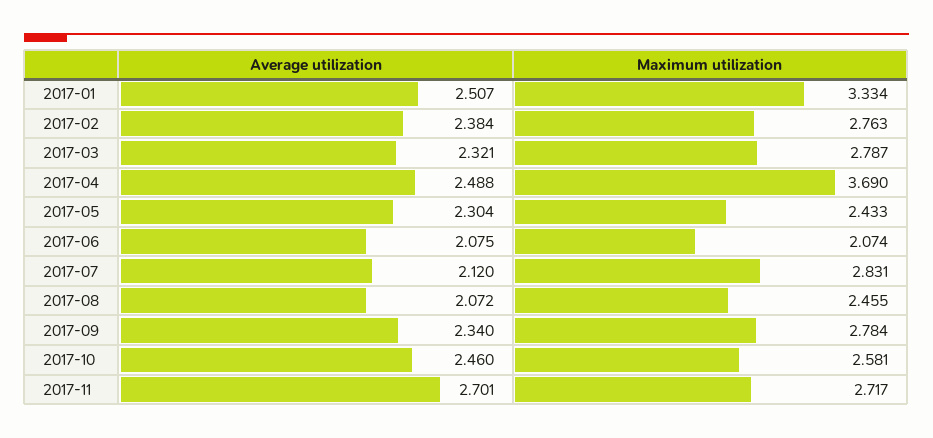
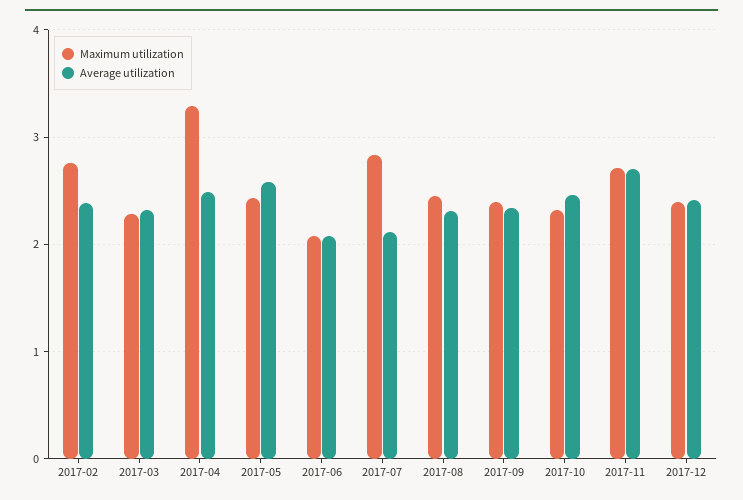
Average utilization, 2017-01: 2.507 -> none
Maximum utilization, 2017-01: 3.334 -> none
Maximum utilization, 2017-03: 2.787 -> 2.3
Maximum utilization, 2017-04: 3.69 -> 3.3
Average utilization, 2017-05: 2.304 -> 2.6
Average utilization, 2017-08: 2.072 -> 2.3
Maximum utilization, 2017-09: 2.784 -> 2.4
Maximum utilization, 2017-10: 2.581 -> 2.3
Maximum utilization, 2017-12: none -> 2.4
Average utilization, 2017-12: none -> 2.4

